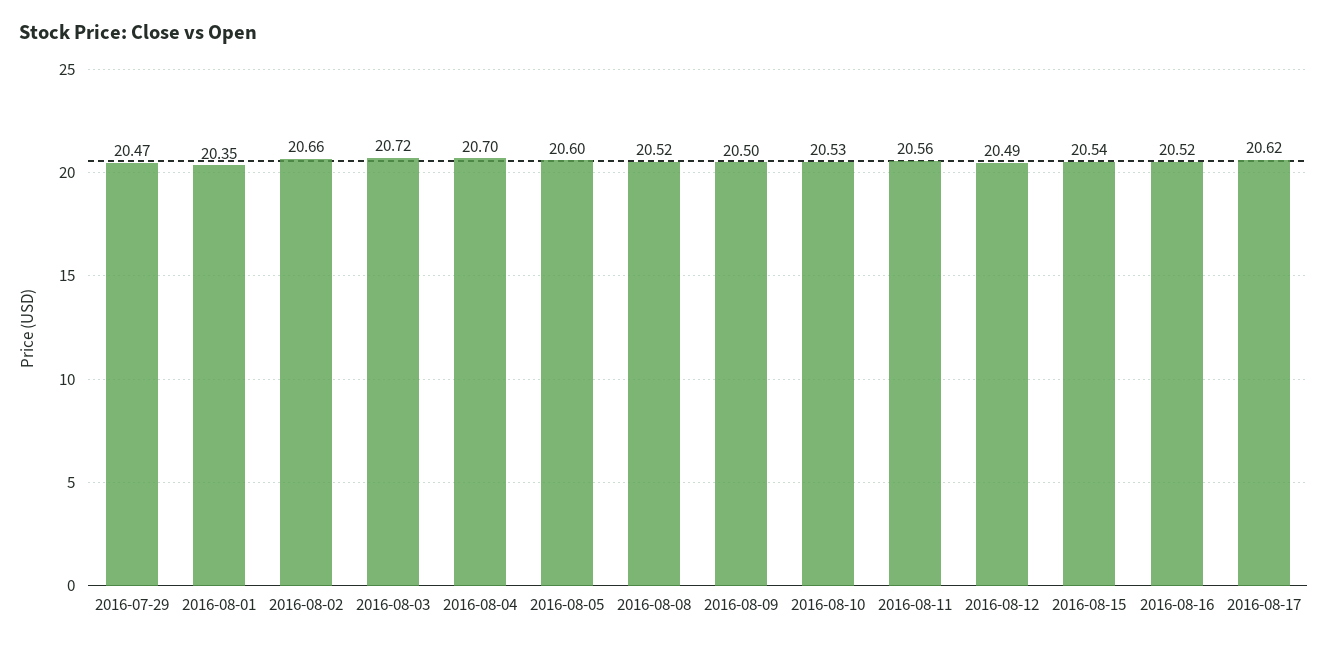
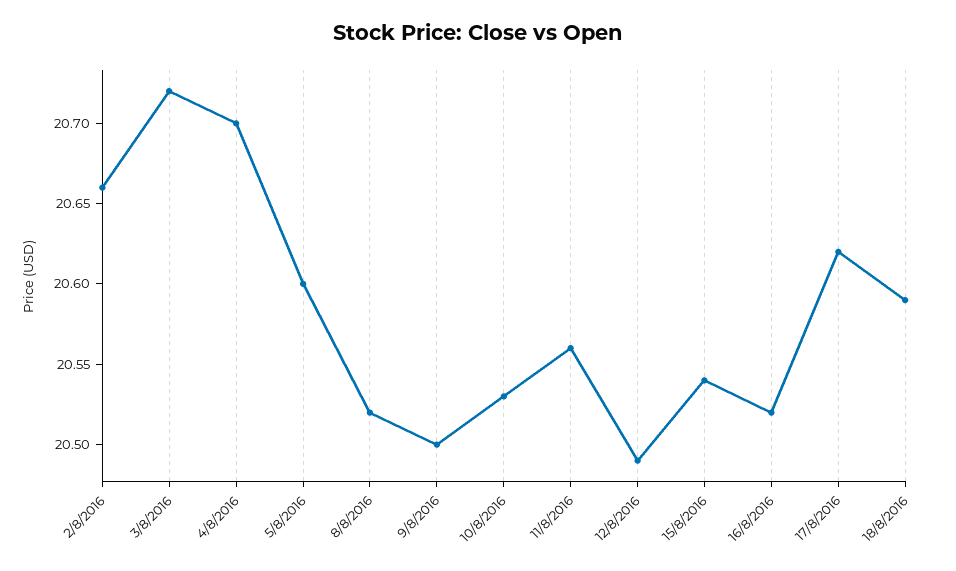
2016-07-29: 20.47 -> none
2016-08-01: 20.35 -> none
18/8/2016: none -> 20.59

